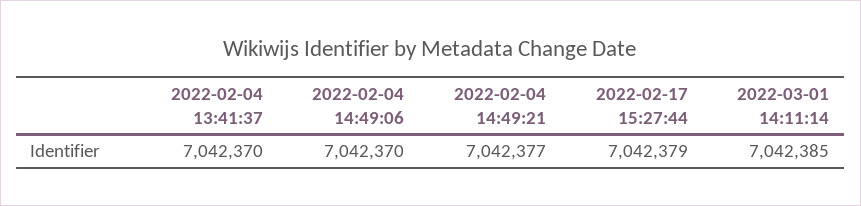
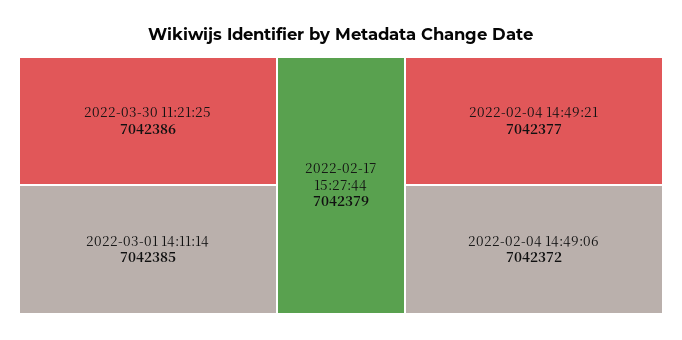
2022-02-04 13:41:37: 7042370 -> none
2022-02-04 14:49:06: 7042370 -> 7042372
2022-03-30 11:21:25: none -> 7042386

